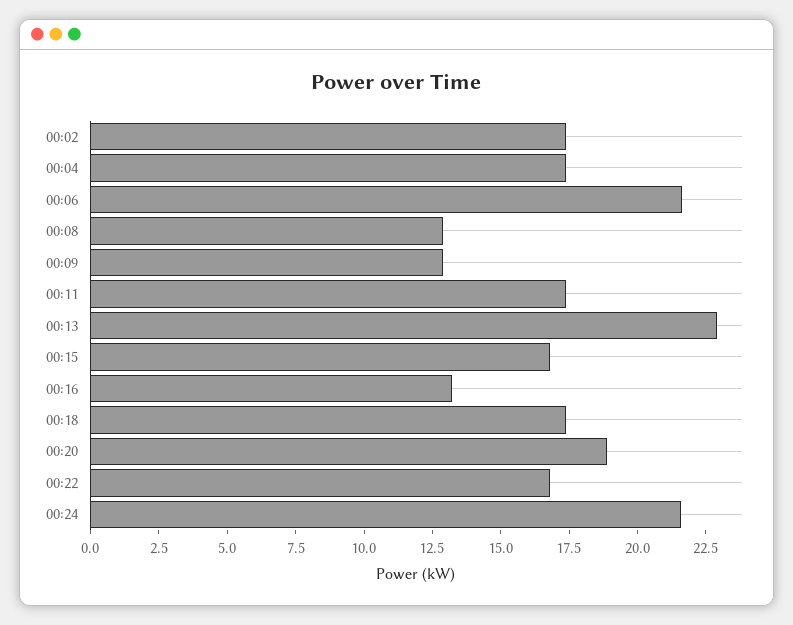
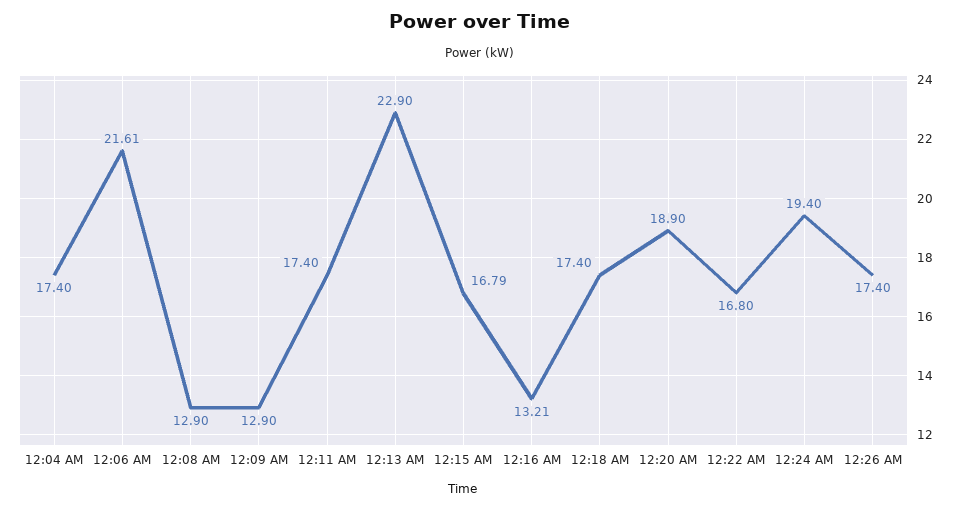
00:02: 17.5 -> none
00:24: 21.5 -> 19.4
12:26 AM: none -> 17.4

